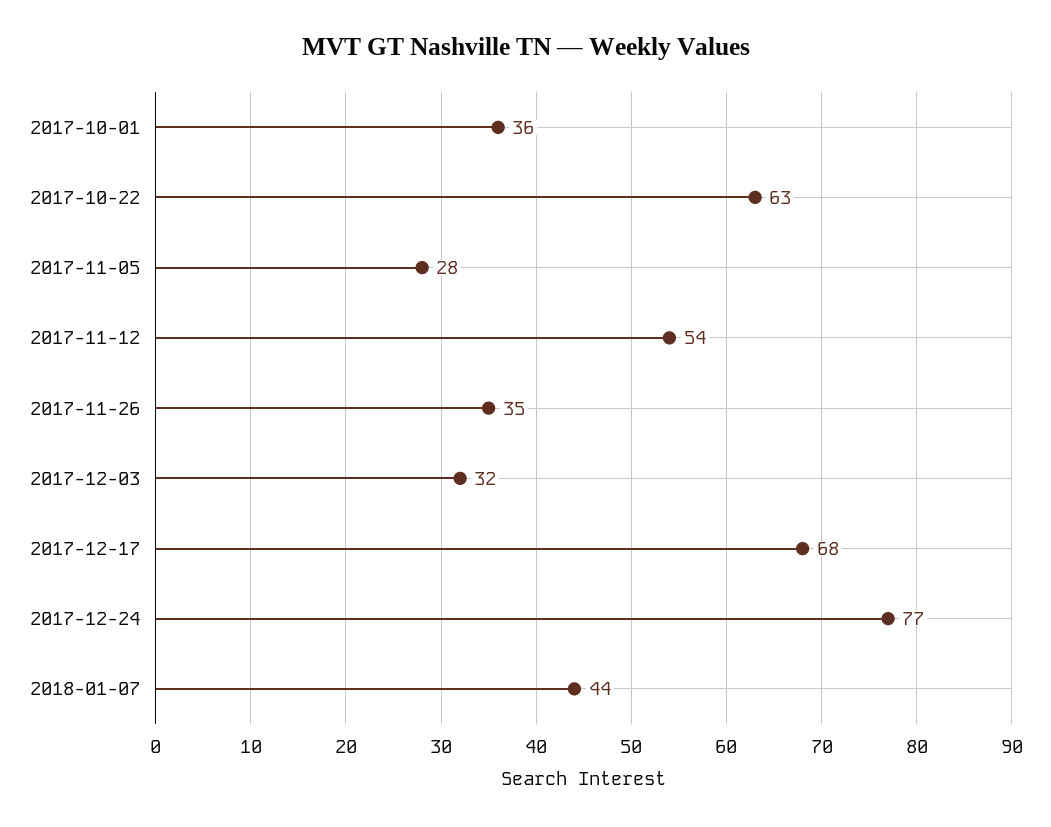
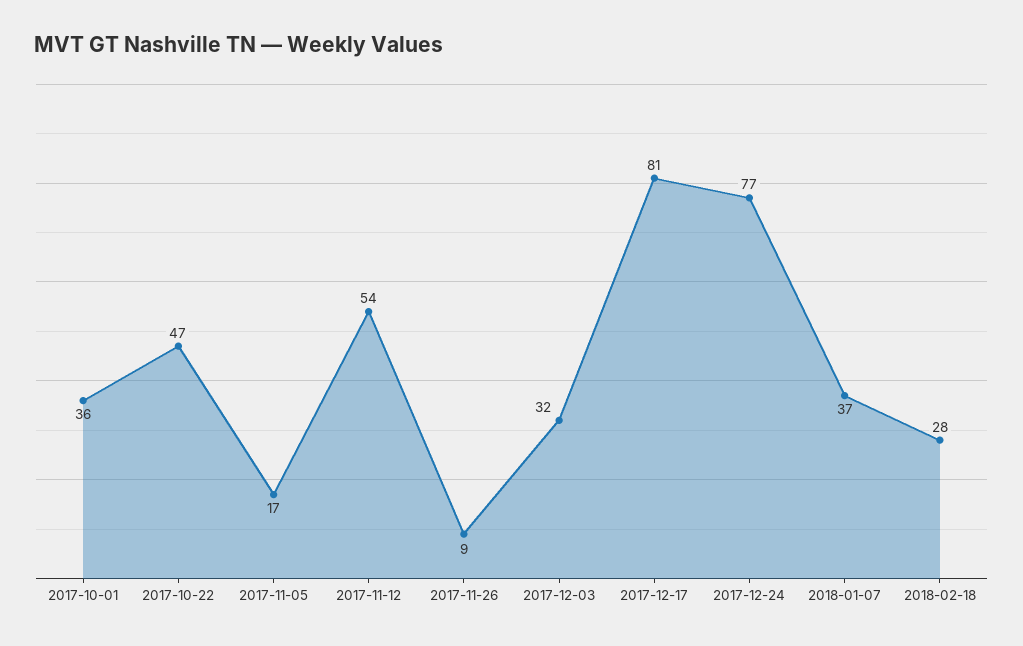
2017-10-22: 63 -> 47
2017-11-05: 28 -> 17
2017-11-26: 35 -> 9
2017-12-17: 68 -> 81
2018-01-07: 44 -> 37
2018-02-18: none -> 28

